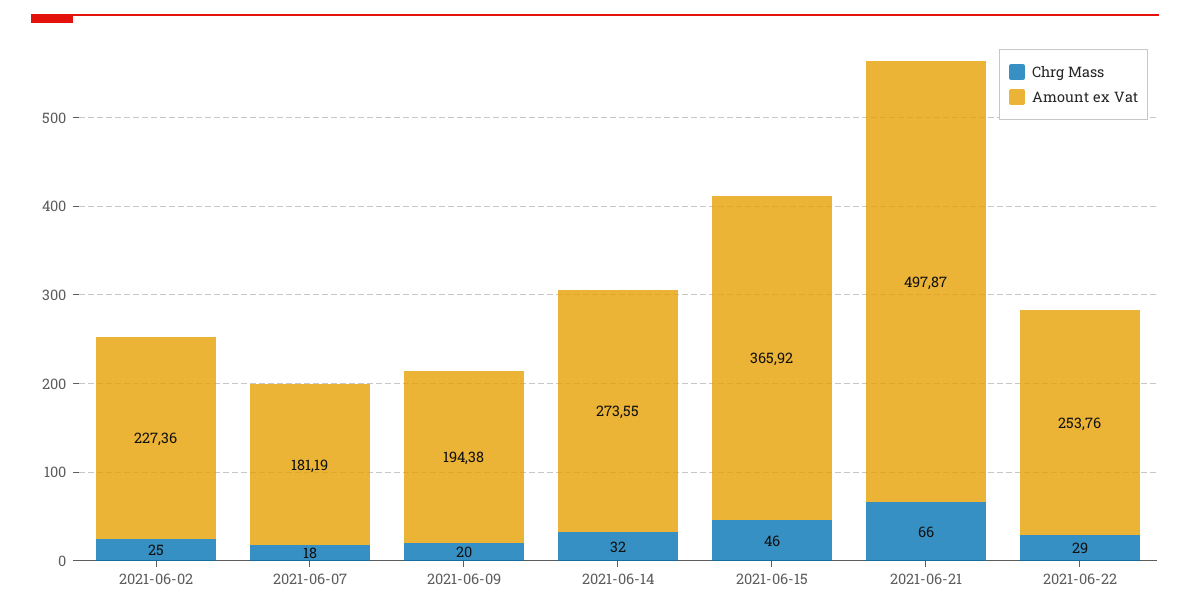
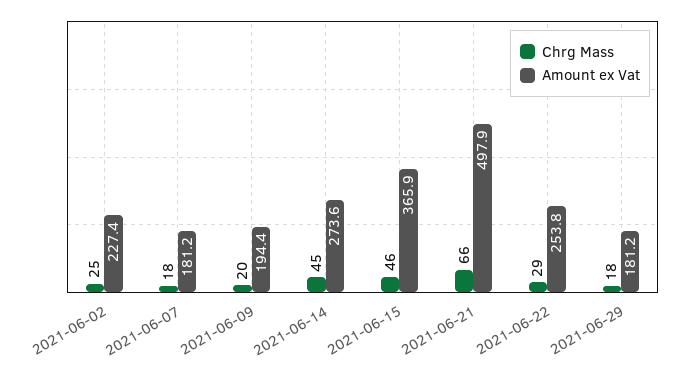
Chrg Mass, 2021-06-14: 32 -> 45
Chrg Mass, 2021-06-29: none -> 18
Amount ex Vat, 2021-06-29: none -> 181.2

